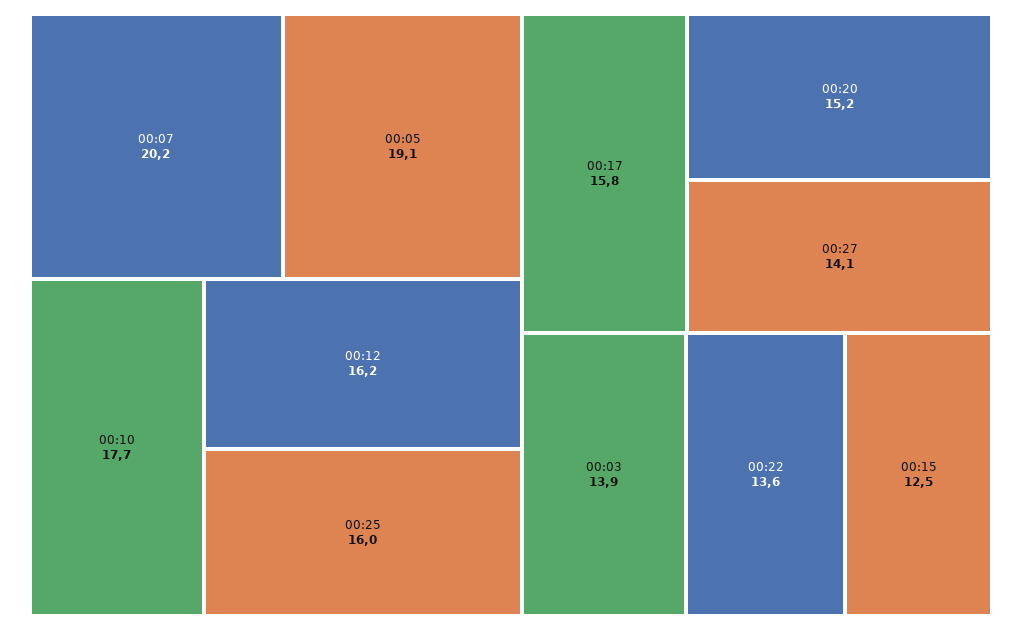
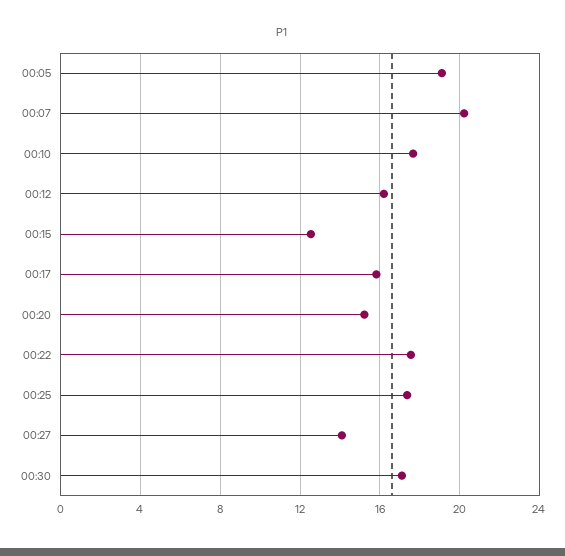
00:25: 16 -> 17.5
00:03: 13.9 -> none
00:22: 13.6 -> 17.5
00:30: none -> 17

